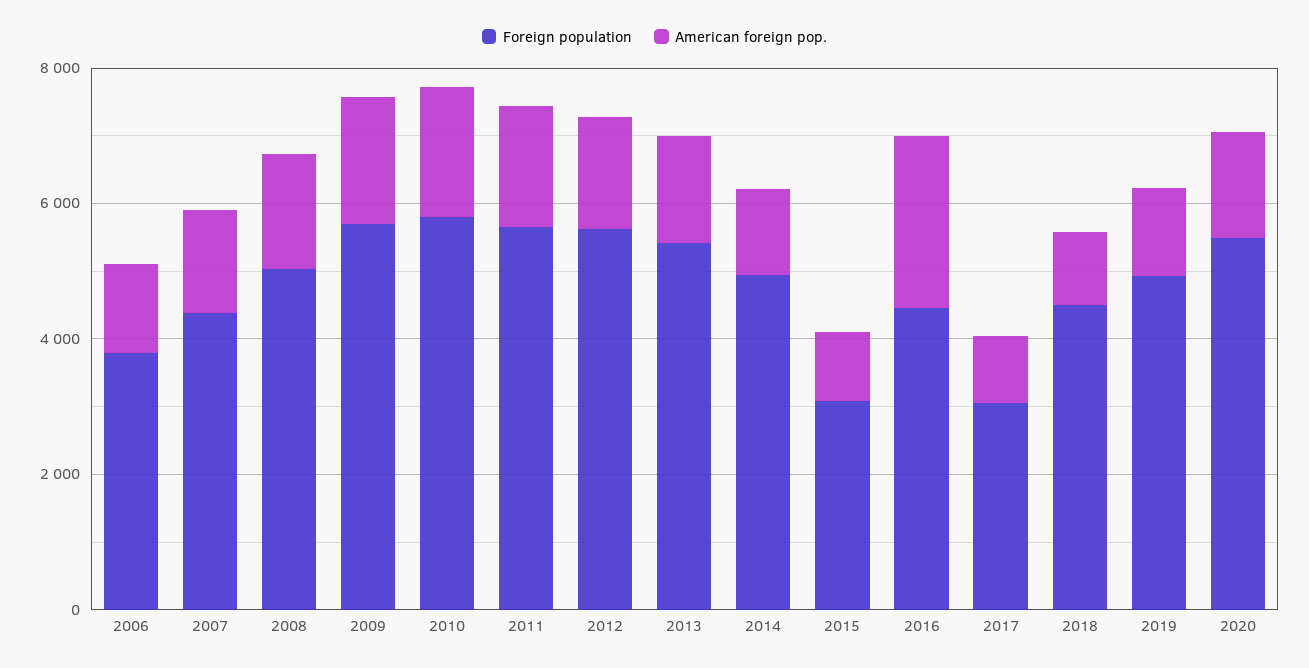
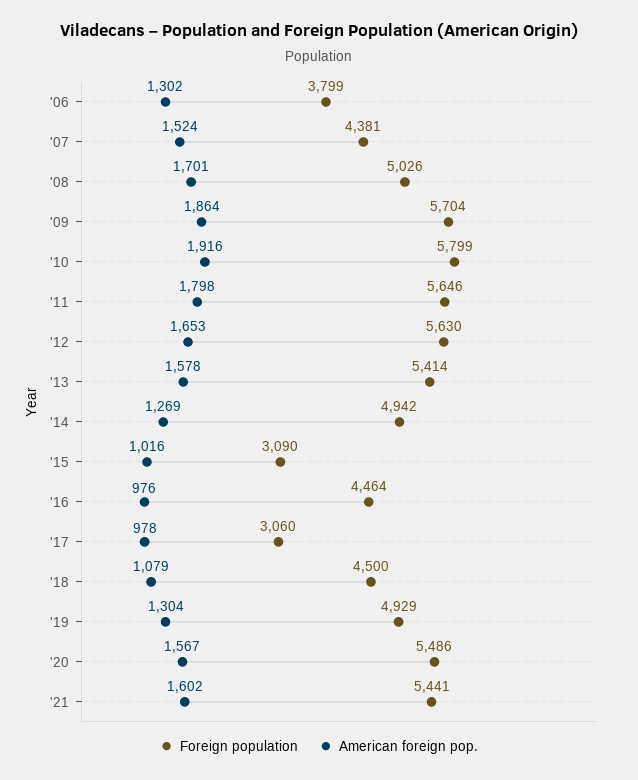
American foreign pop., 2016: 2500 -> 976
Foreign population, '21: none -> 5441
American foreign pop., '21: none -> 1602

